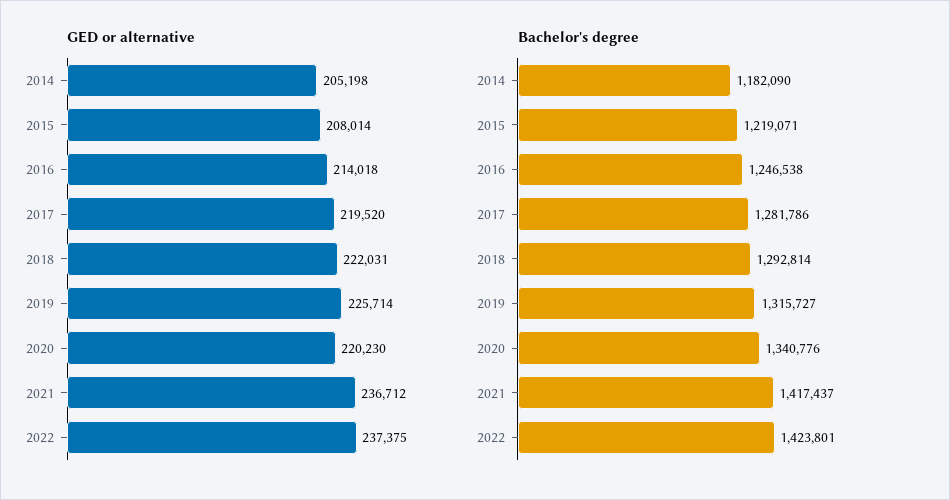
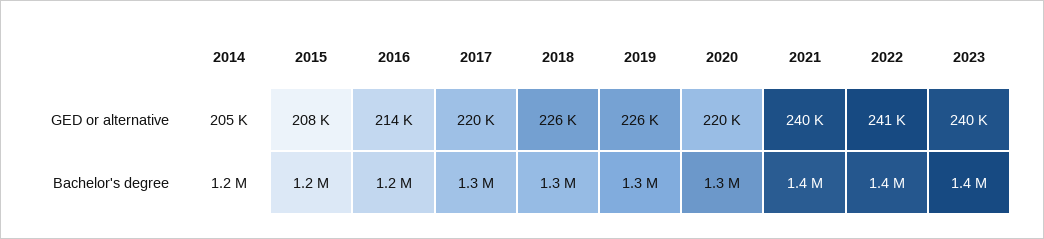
GED or alternative, 2018: 222031 -> 226000
GED or alternative, 2021: 236712 -> 240000
GED or alternative, 2022: 237375 -> 241000
GED or alternative, 2023: none -> 240000
Bachelor's degree, 2023: none -> 1400000

